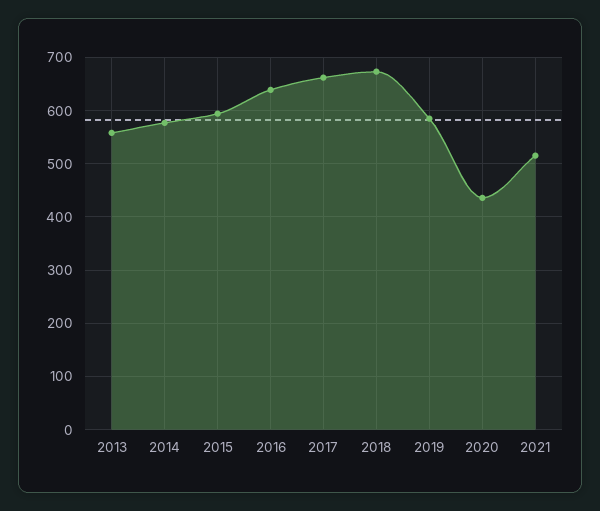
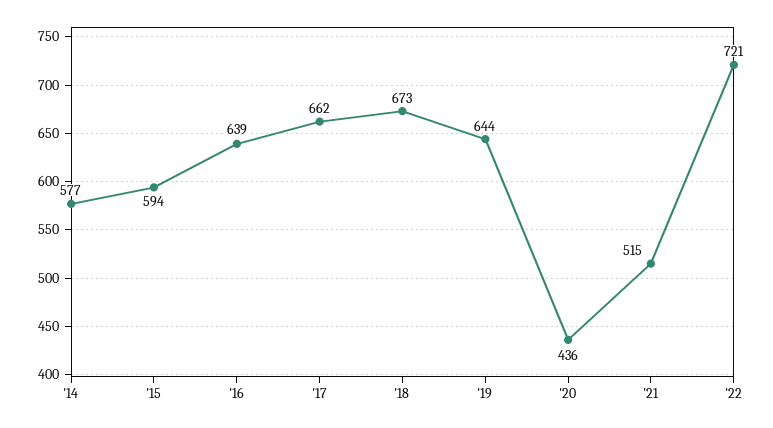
2013: 560 -> none
2019: 580 -> 644
'22: none -> 721

